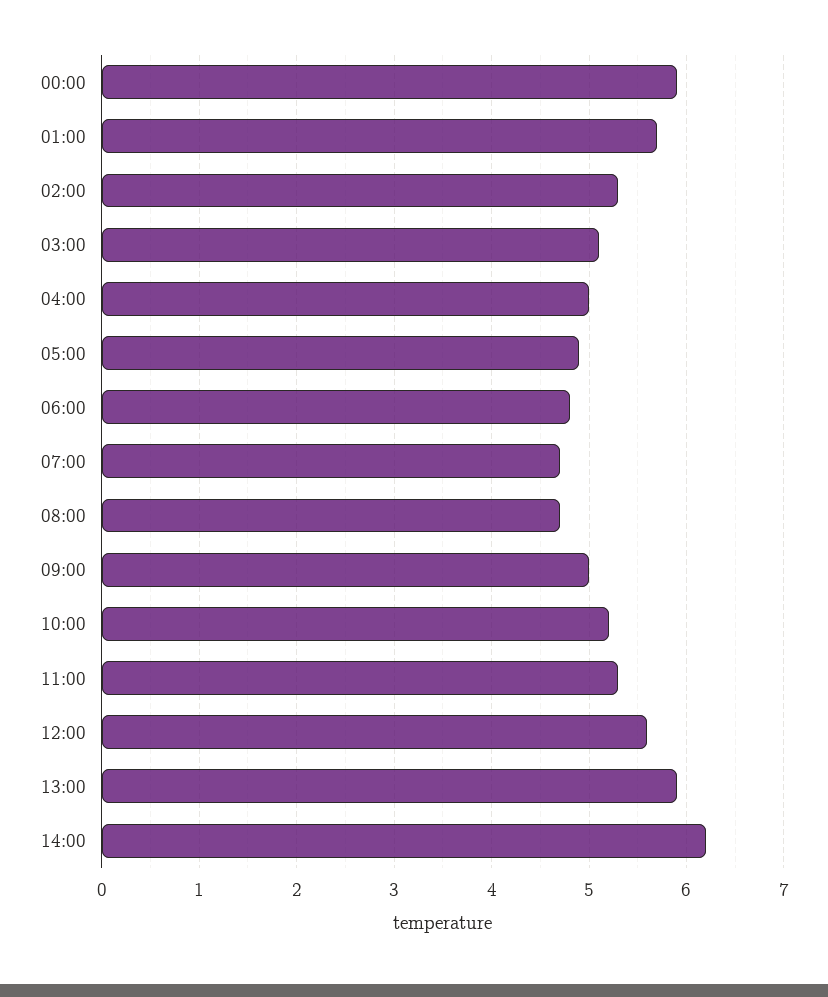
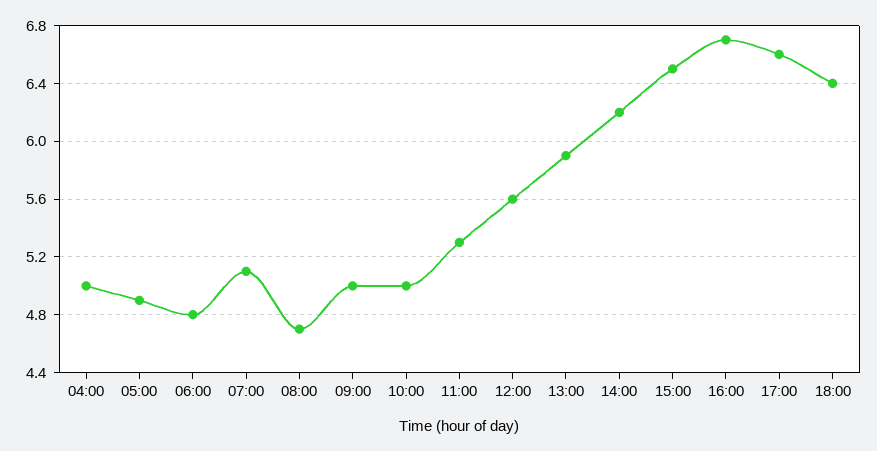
00:00: 5.9 -> none
01:00: 5.7 -> none
02:00: 5.3 -> none
03:00: 5.1 -> none
07:00: 4.7 -> 5.1
10:00: 5.2 -> 5
15:00: none -> 6.5
16:00: none -> 6.7
17:00: none -> 6.6
18:00: none -> 6.4

